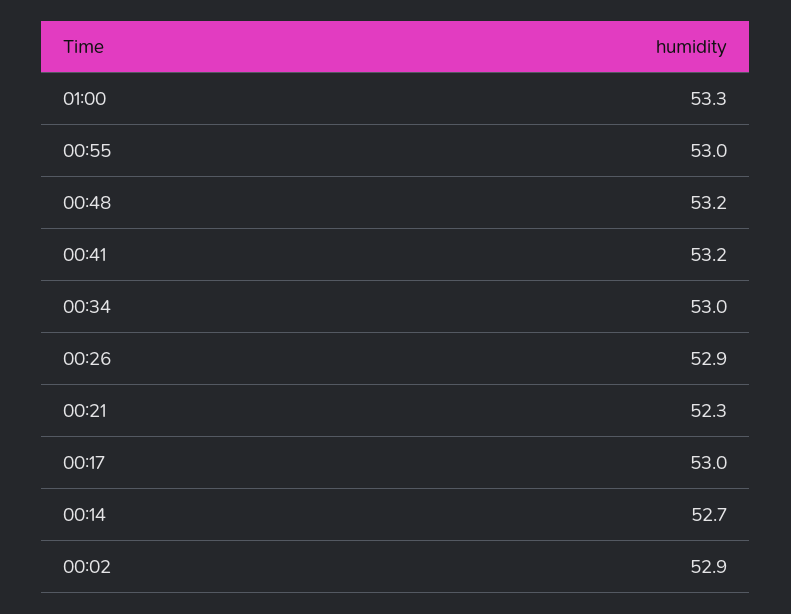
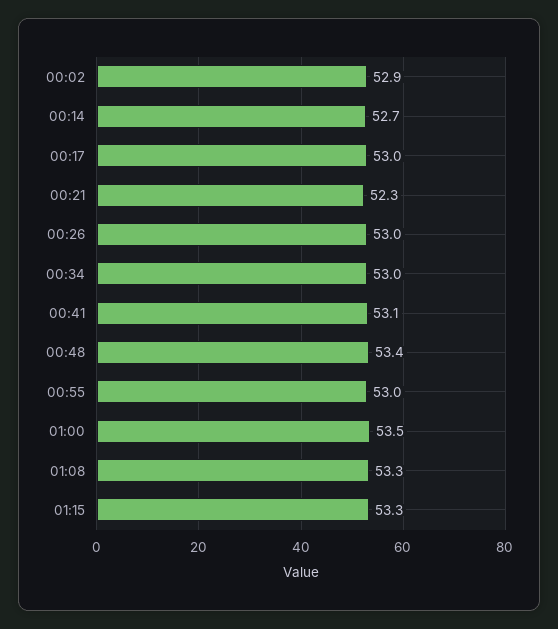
01:00: 53.3 -> 53.5
00:48: 53.2 -> 53.4
00:41: 53.2 -> 53.1
00:26: 52.9 -> 53
01:08: none -> 53.3
01:15: none -> 53.3

